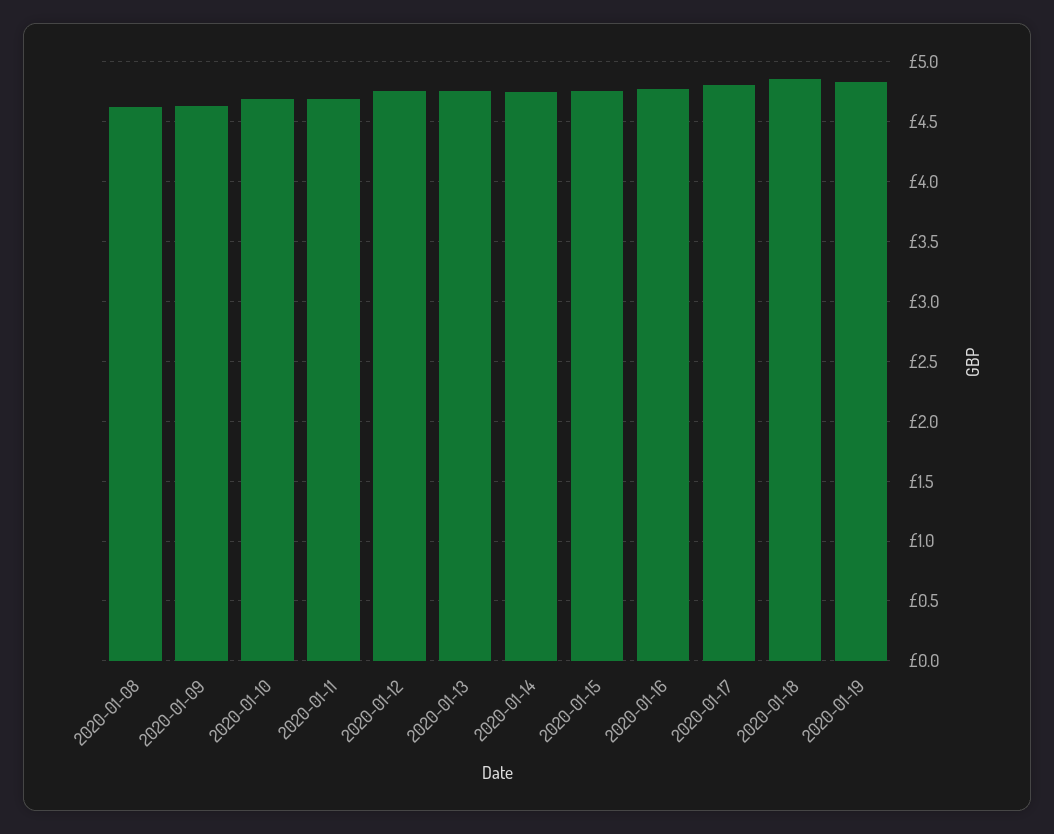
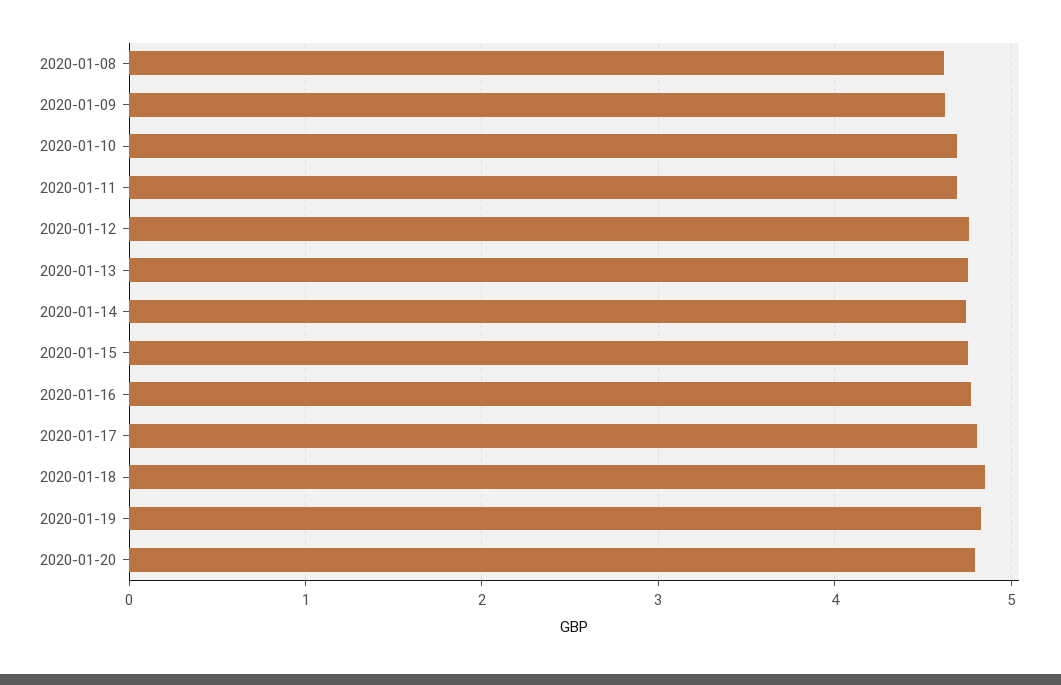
2020-01-20: none -> 4.8

